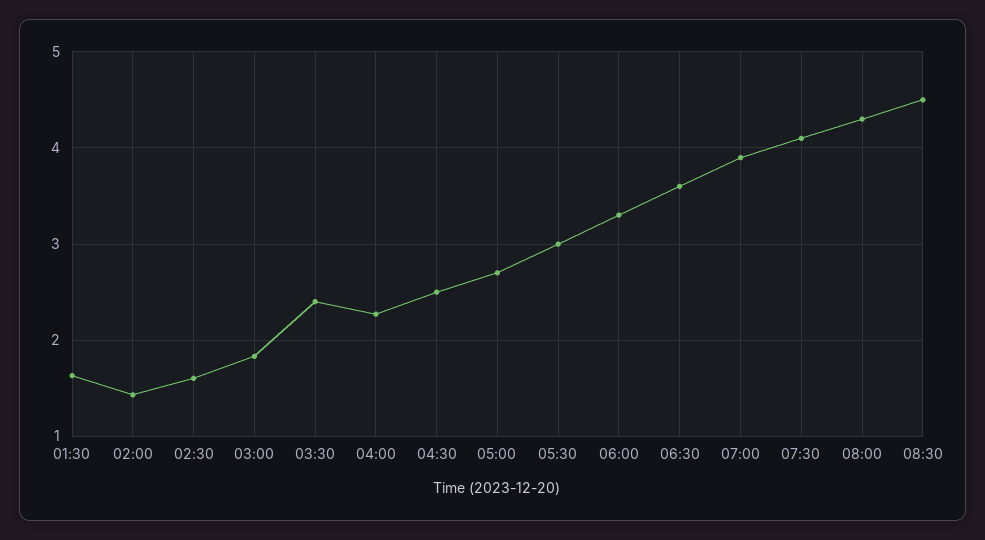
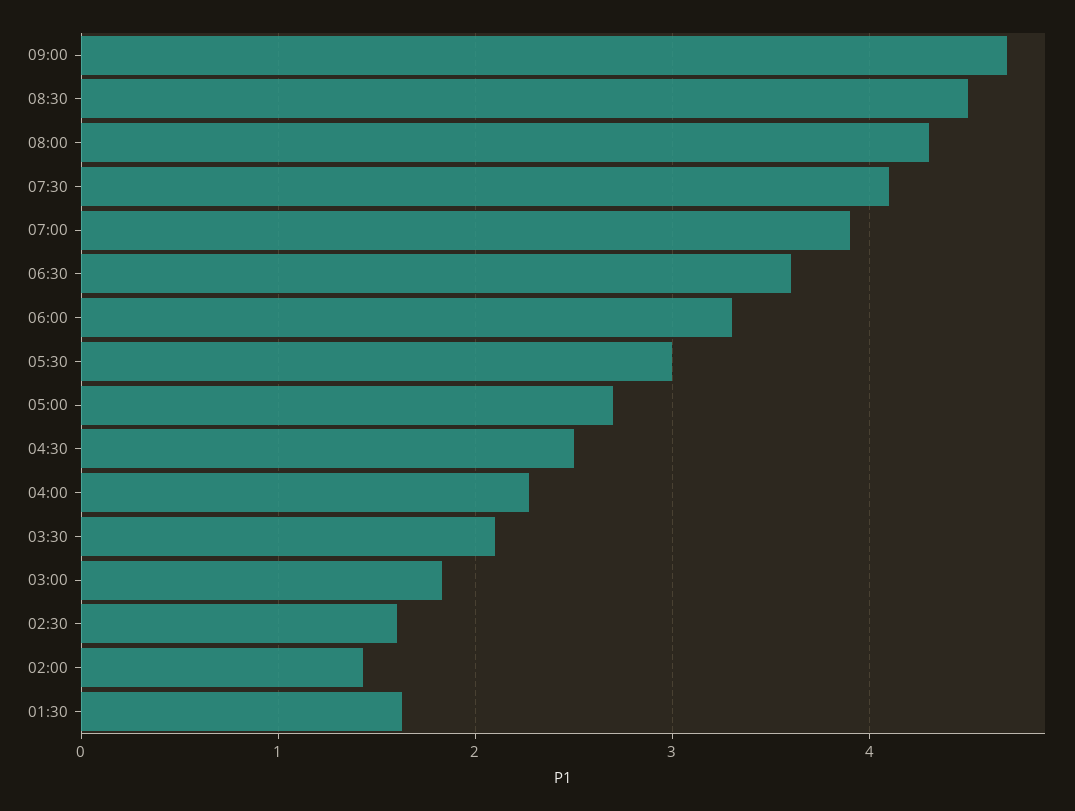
03:30: 2.4 -> 2.1
09:00: none -> 4.7

